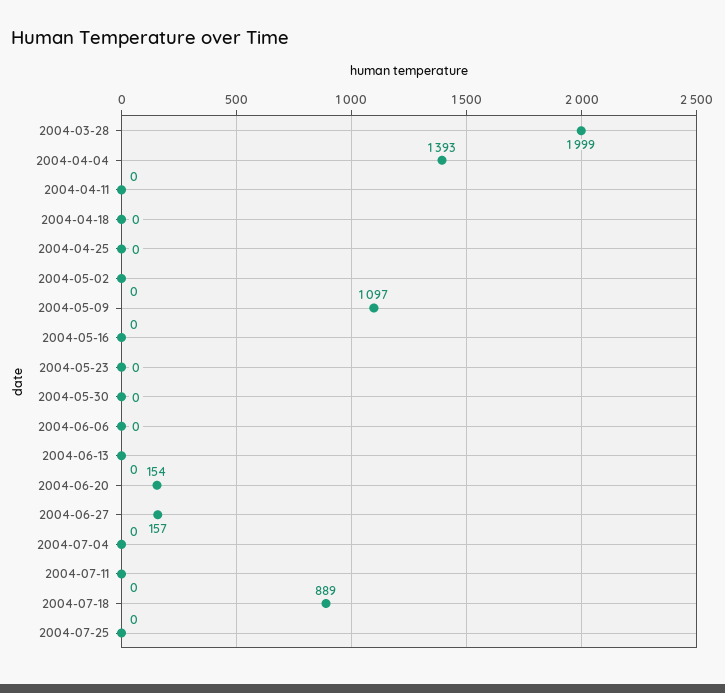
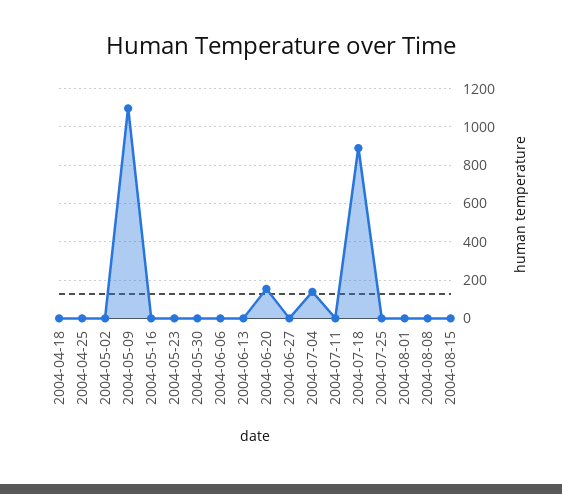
2004-03-28: 1999 -> none
2004-04-04: 1393 -> none
2004-04-11: 0 -> none
2004-06-27: 157 -> 0
2004-07-04: 0 -> 150
2004-08-01: none -> 0
2004-08-08: none -> 0
2004-08-15: none -> 0

